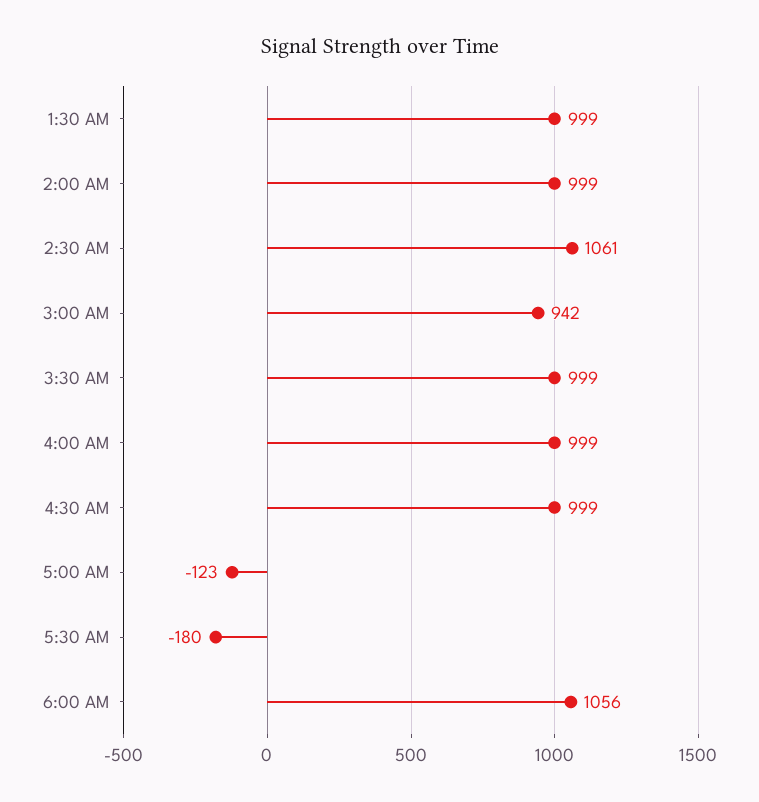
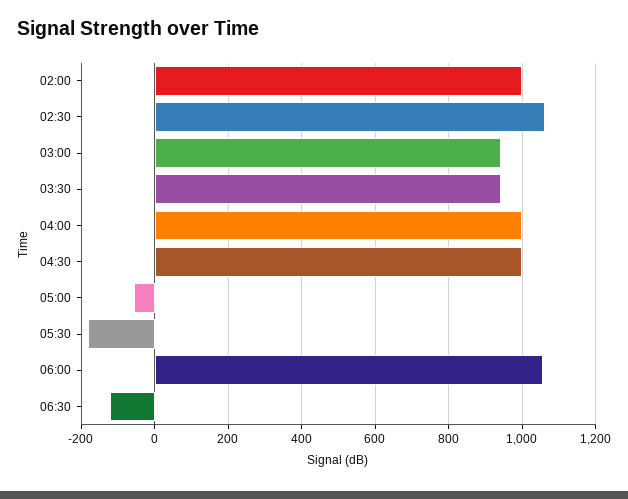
1:30 AM: 999 -> none
3:30 AM: 999 -> 940
5:00 AM: -123 -> -60
06:30: none -> -120

